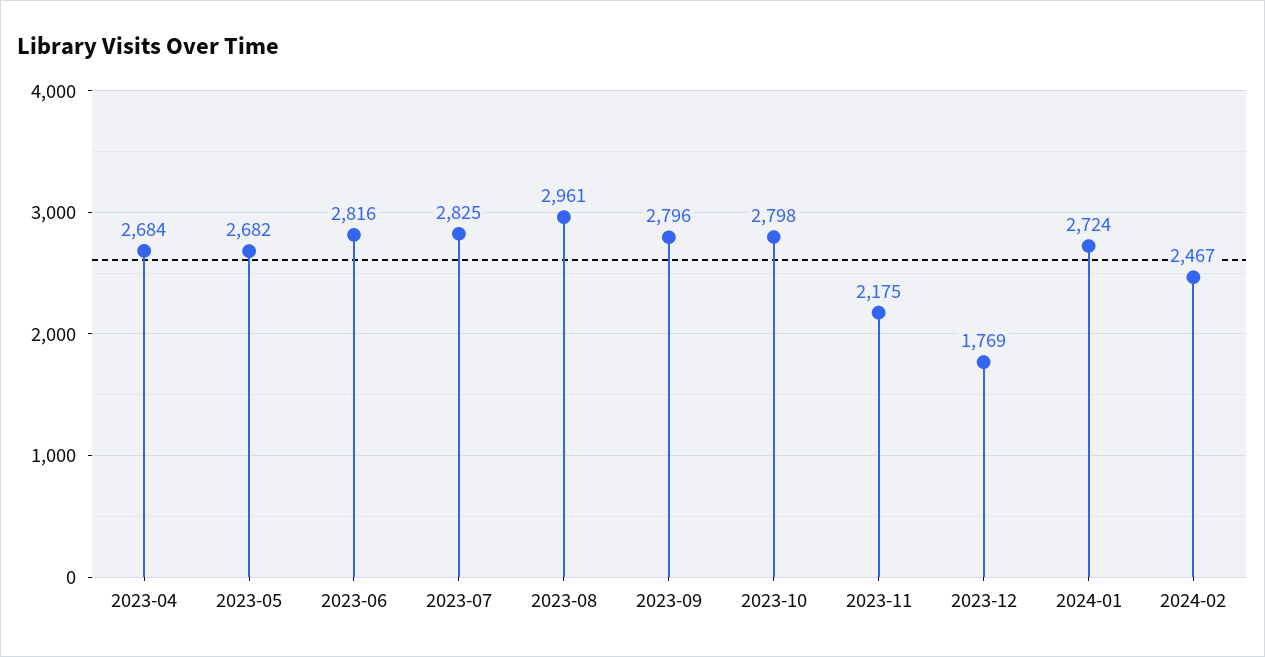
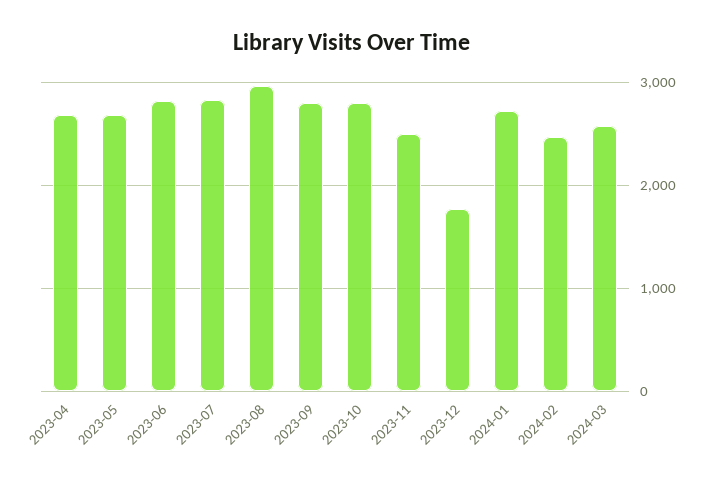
2023-11: 2175 -> 2500
2024-03: none -> 2600

